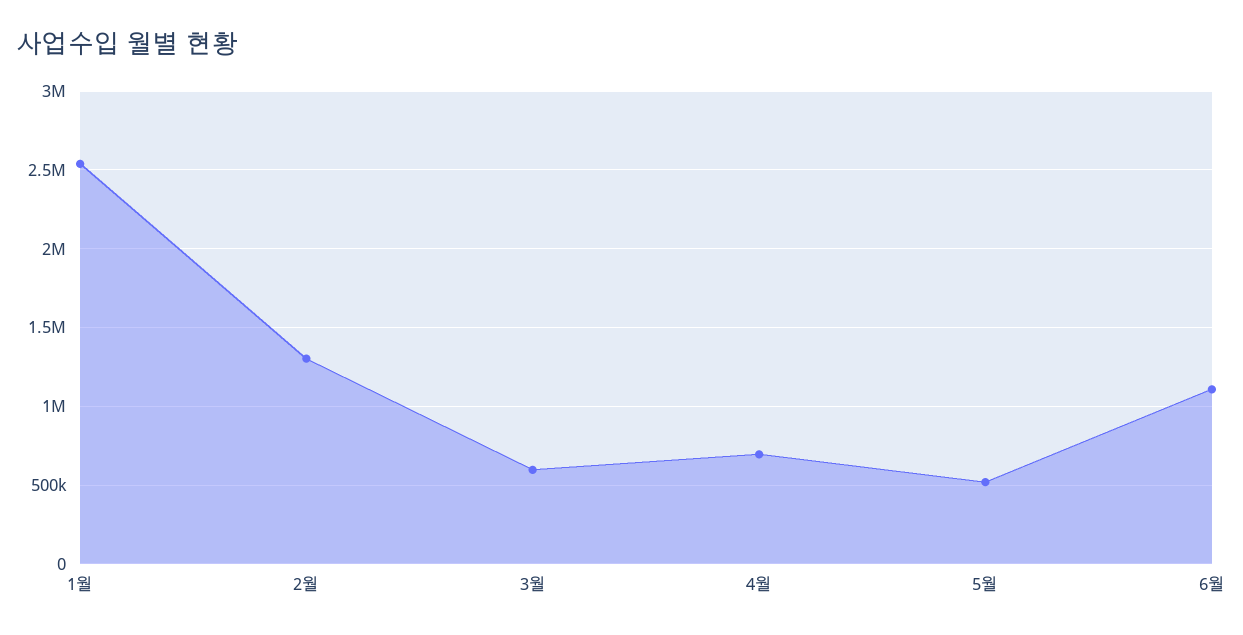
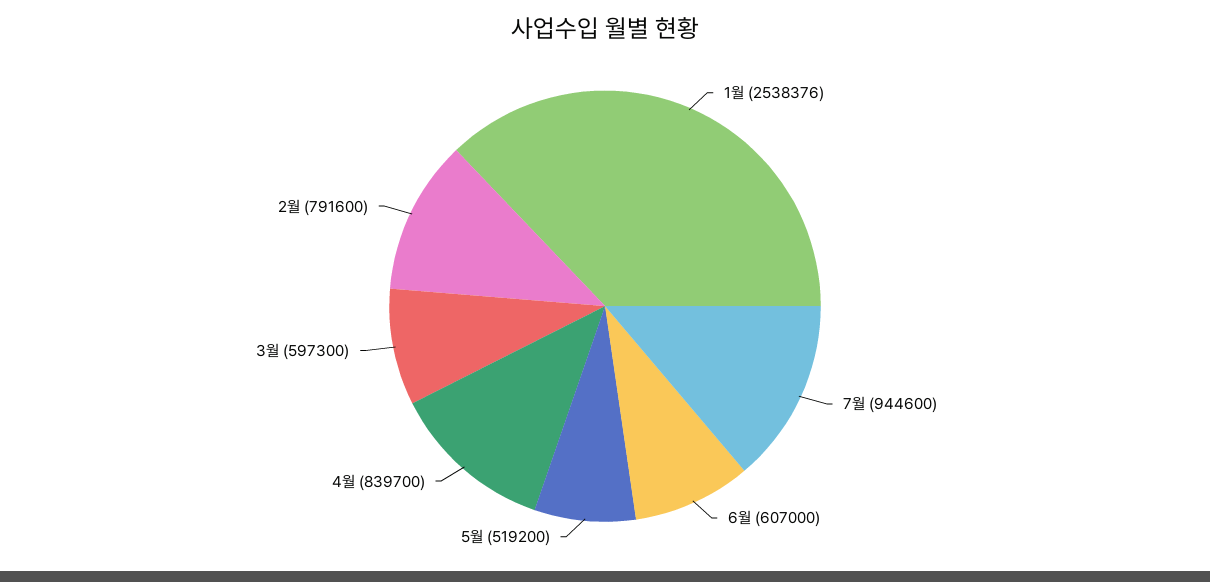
2월: 1300000 -> 791600
4월: 700000 -> 839700
6월: 1100000 -> 607000
7월: none -> 944600

